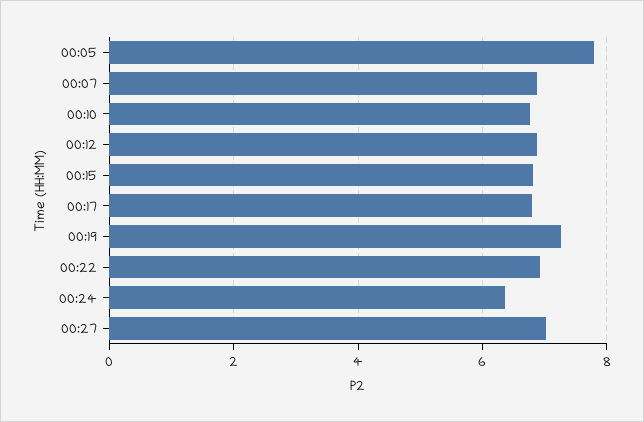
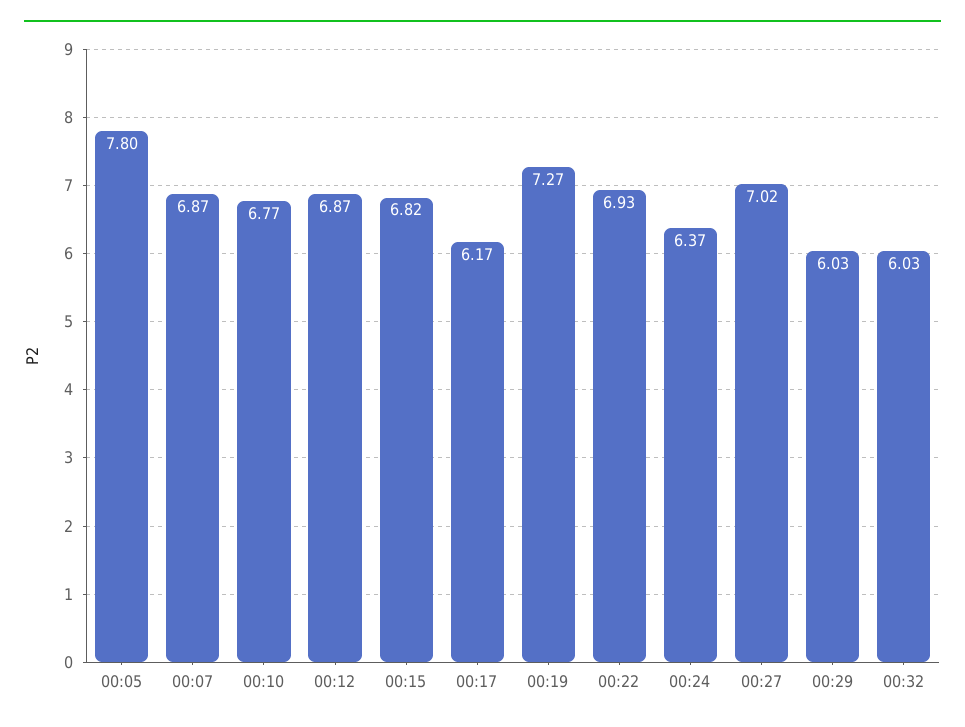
00:17: 6.8 -> 6.17
00:29: none -> 6.03
00:32: none -> 6.03

